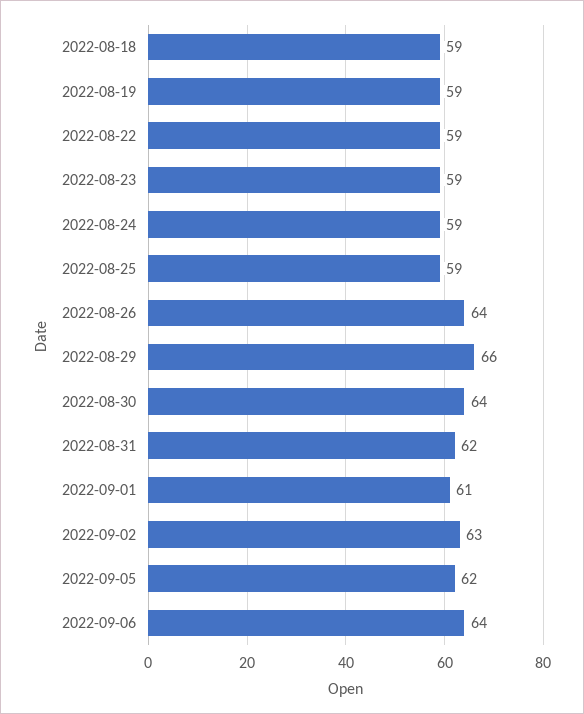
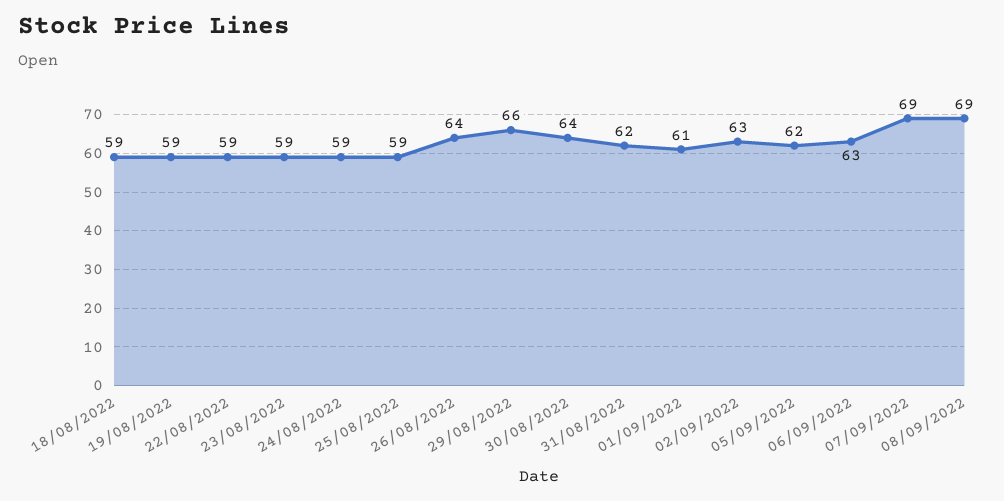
2022-09-06: 64 -> 63
07/09/2022: none -> 69
08/09/2022: none -> 69

